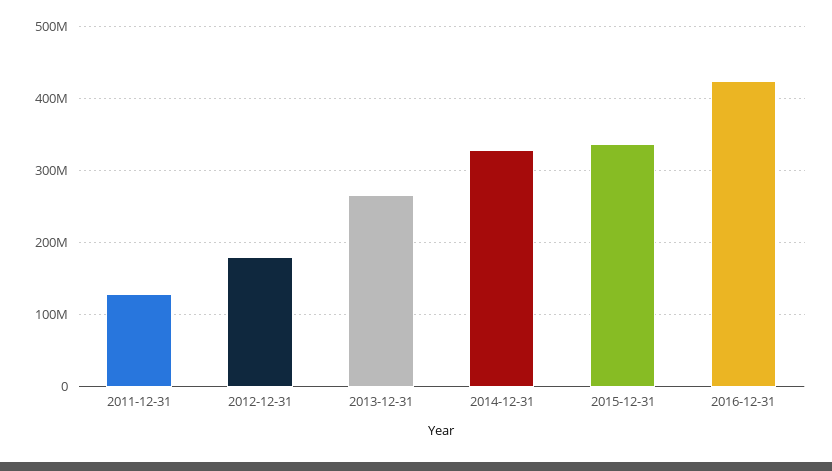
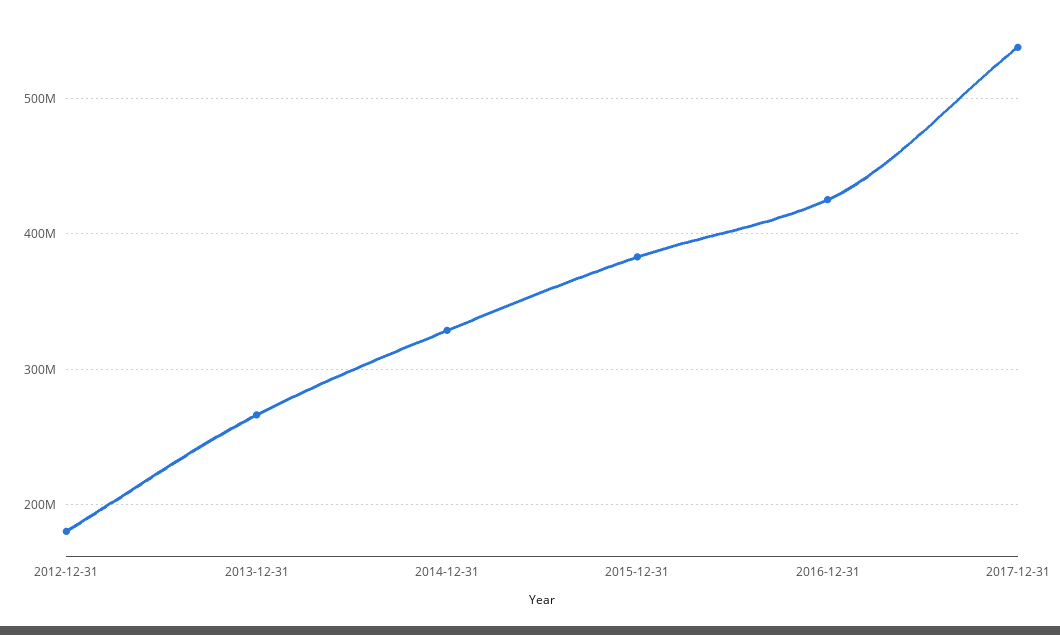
2011-12-31: 130000000 -> none
2015-12-31: 340000000 -> 380000000
2017-12-31: none -> 540000000

